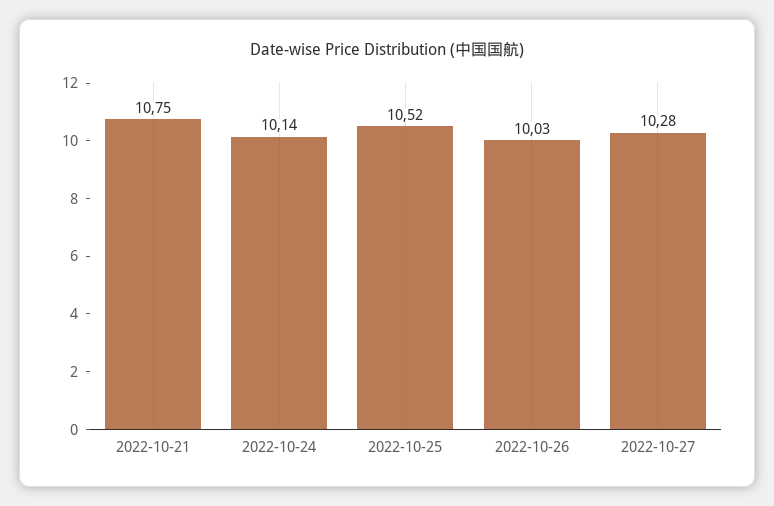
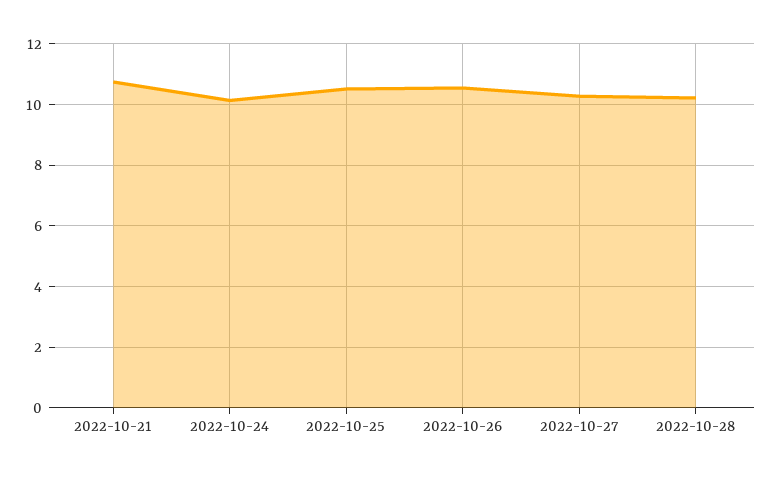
2022-10-26: 10.03 -> 10.6
2022-10-28: none -> 10.2

